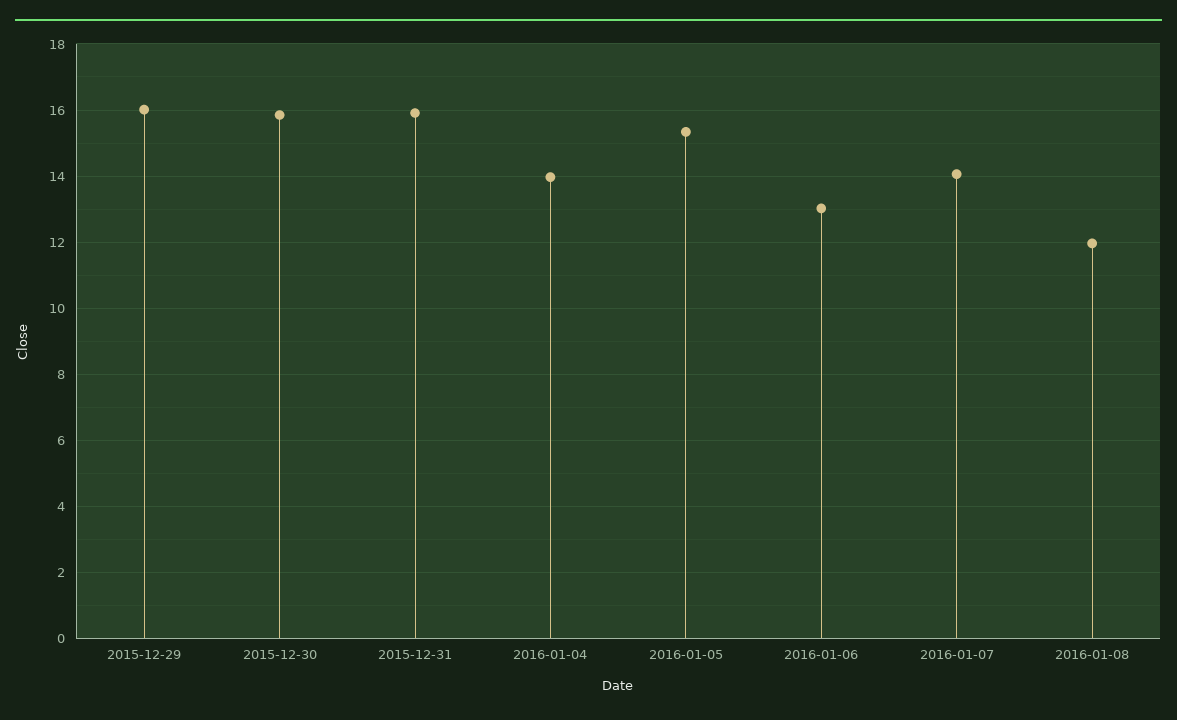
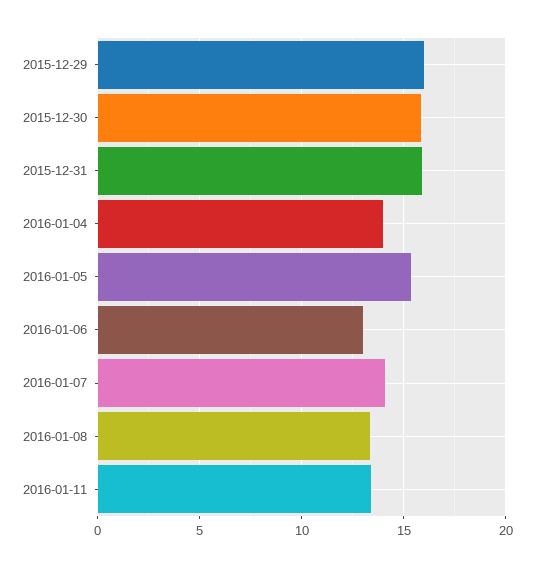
2016-01-08: 12 -> 13.5
2016-01-11: none -> 13.5

